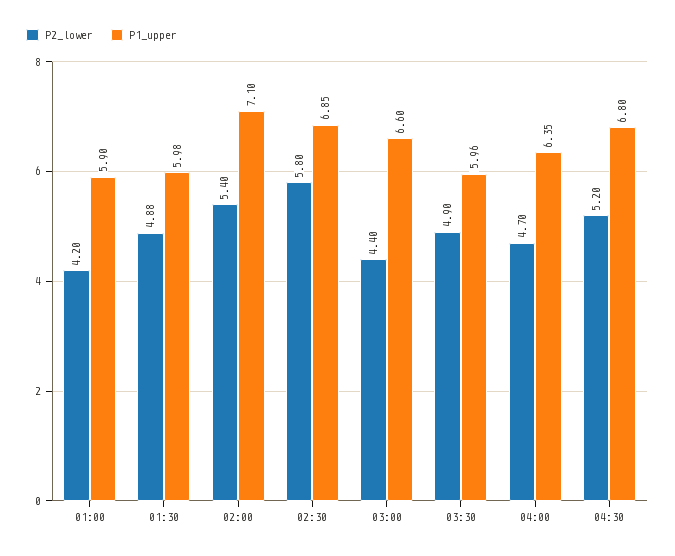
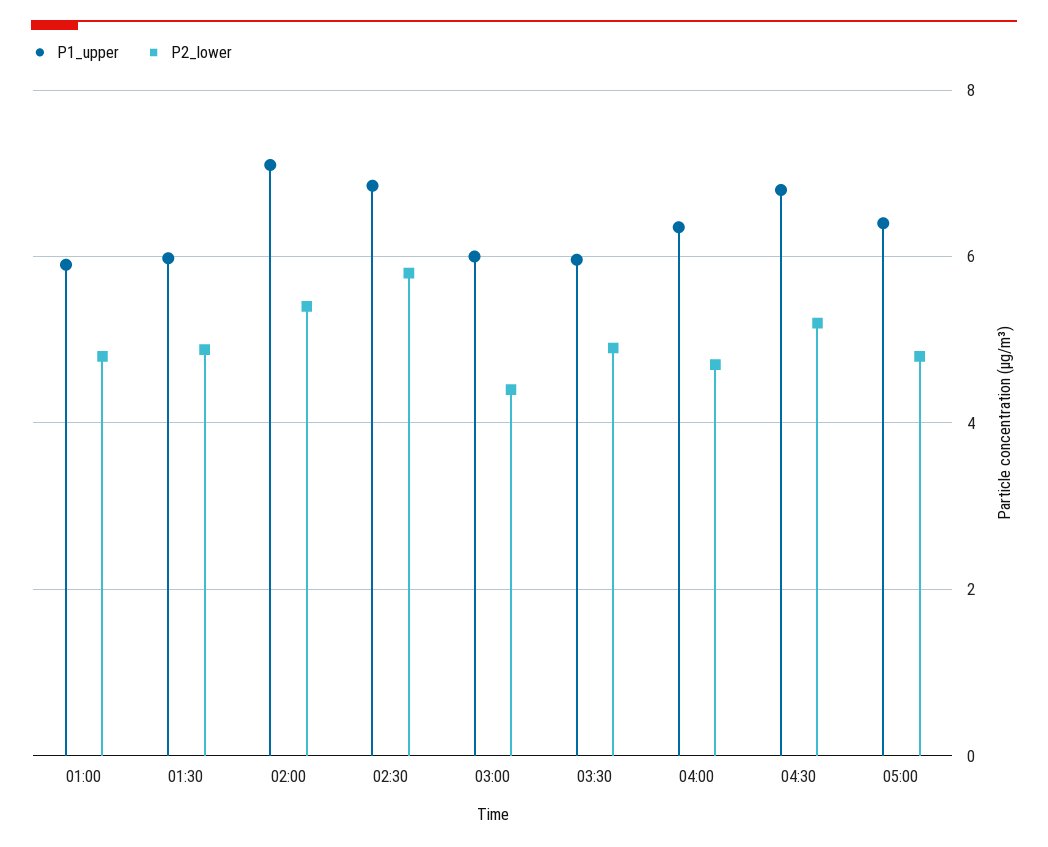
P2_lower, 01:00: 4.2 -> 4.8
P1_upper, 03:00: 6.6 -> 6
P1_upper, 05:00: none -> 6.4
P2_lower, 05:00: none -> 4.8

